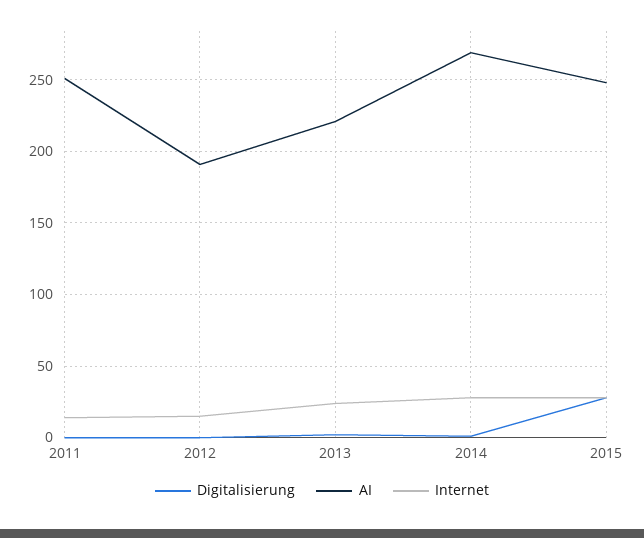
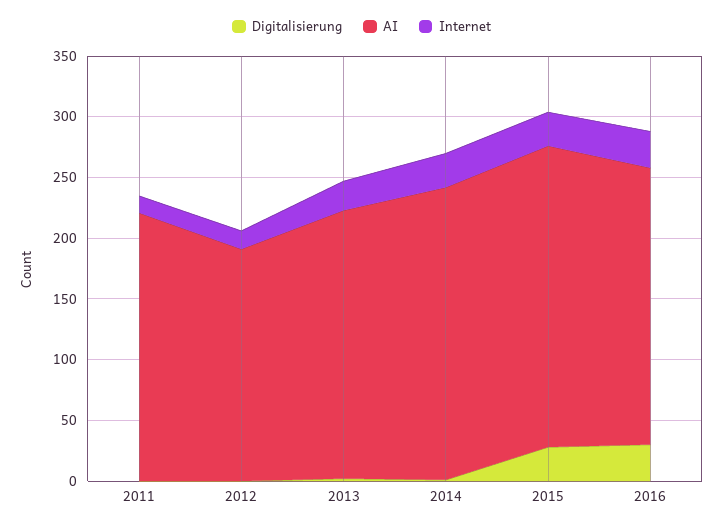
AI, 2011: 250 -> 220
AI, 2014: 270 -> 240
Digitalisierung, 2016: none -> 30
AI, 2016: none -> 230
Internet, 2016: none -> 30

